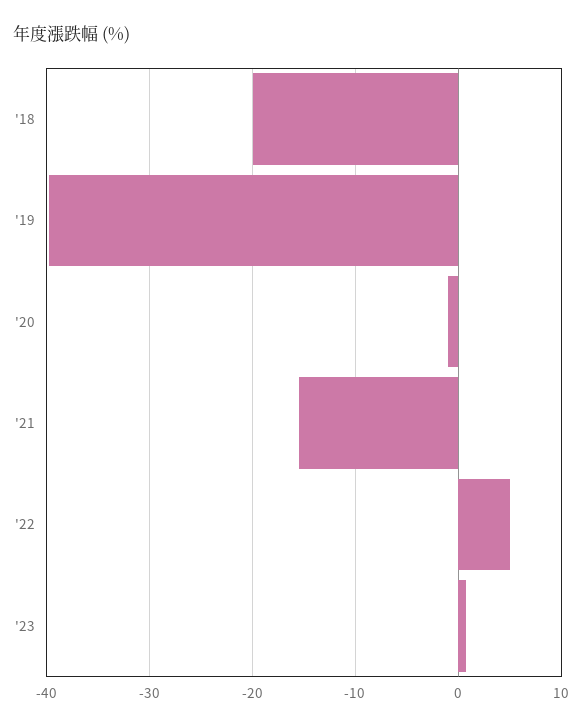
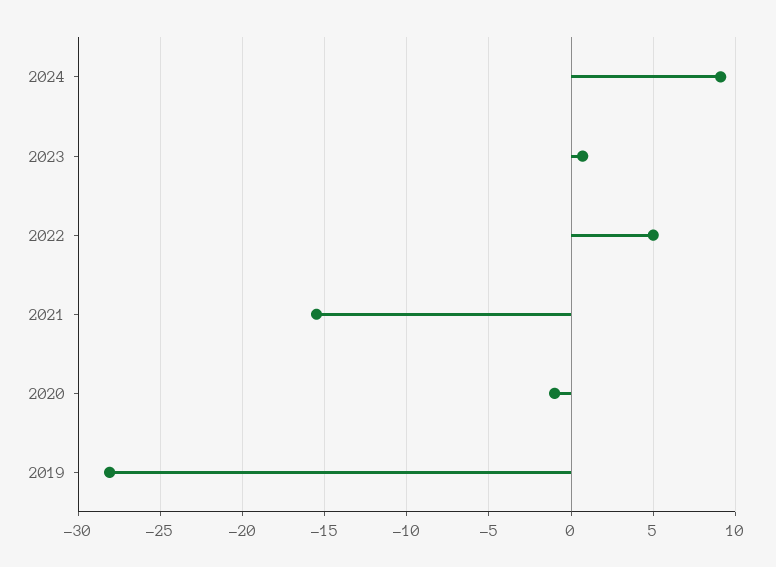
'18: -20 -> none
'19: -40 -> -28
2024: none -> 9

